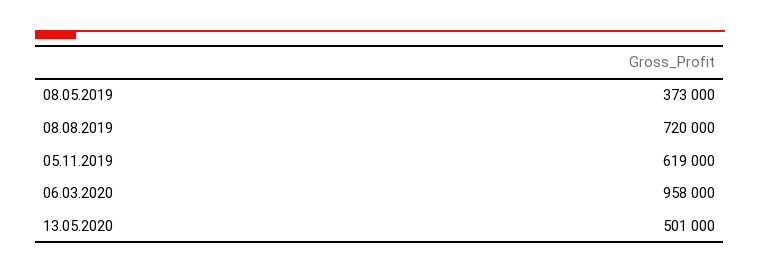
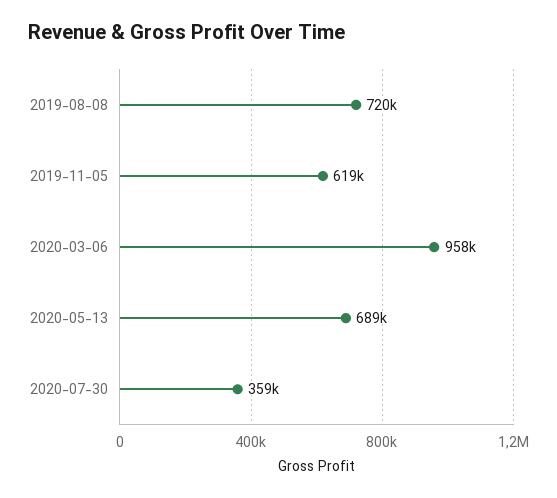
08.05.2019: 373000 -> none
13.05.2020: 501000 -> 689000
2020-07-30: none -> 359000

